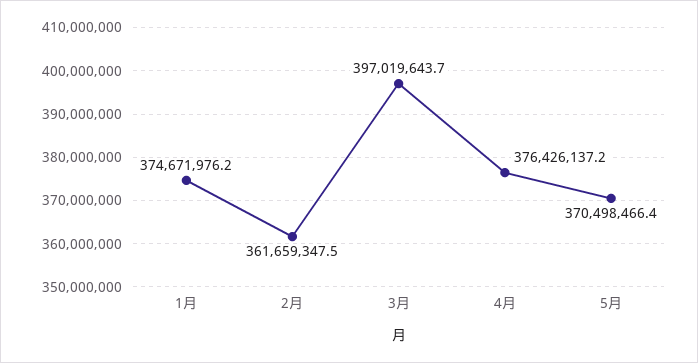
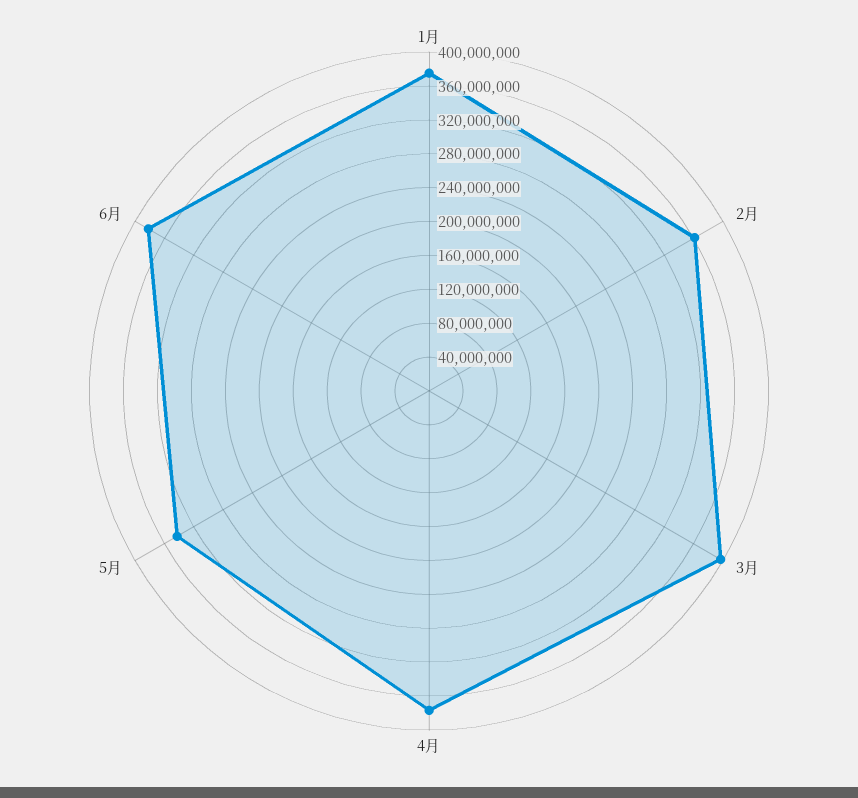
5月: 370498466.4 -> 340000000
6月: none -> 380000000

